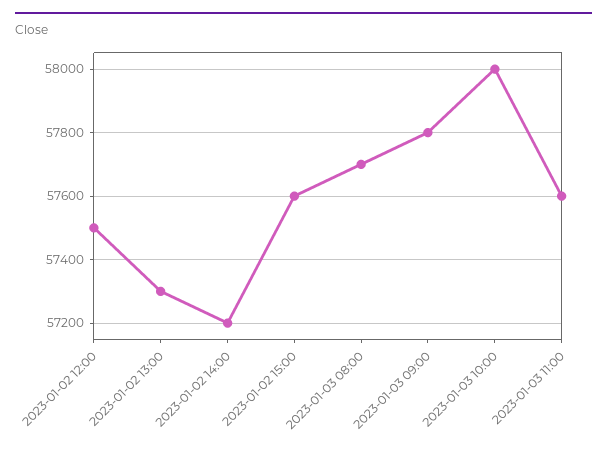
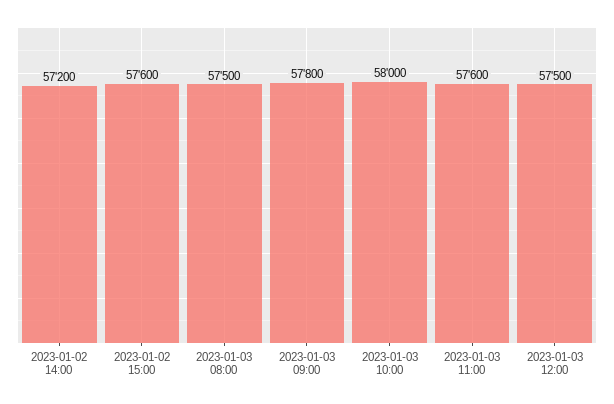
2023-01-02 12:00: 57500 -> none
2023-01-02 13:00: 57300 -> none
2023-01-03 08:00: 57700 -> 57500
2023-01-03 12:00: none -> 57500

